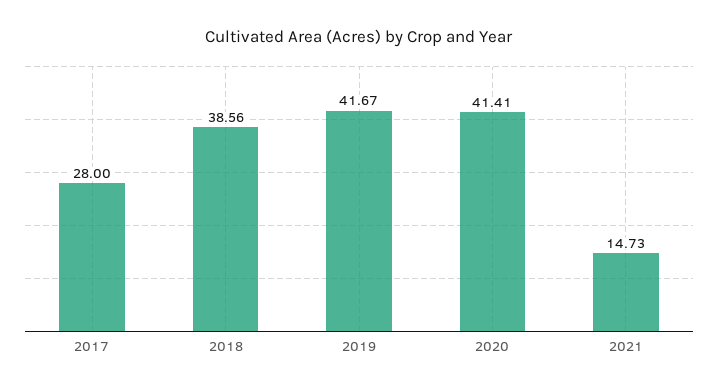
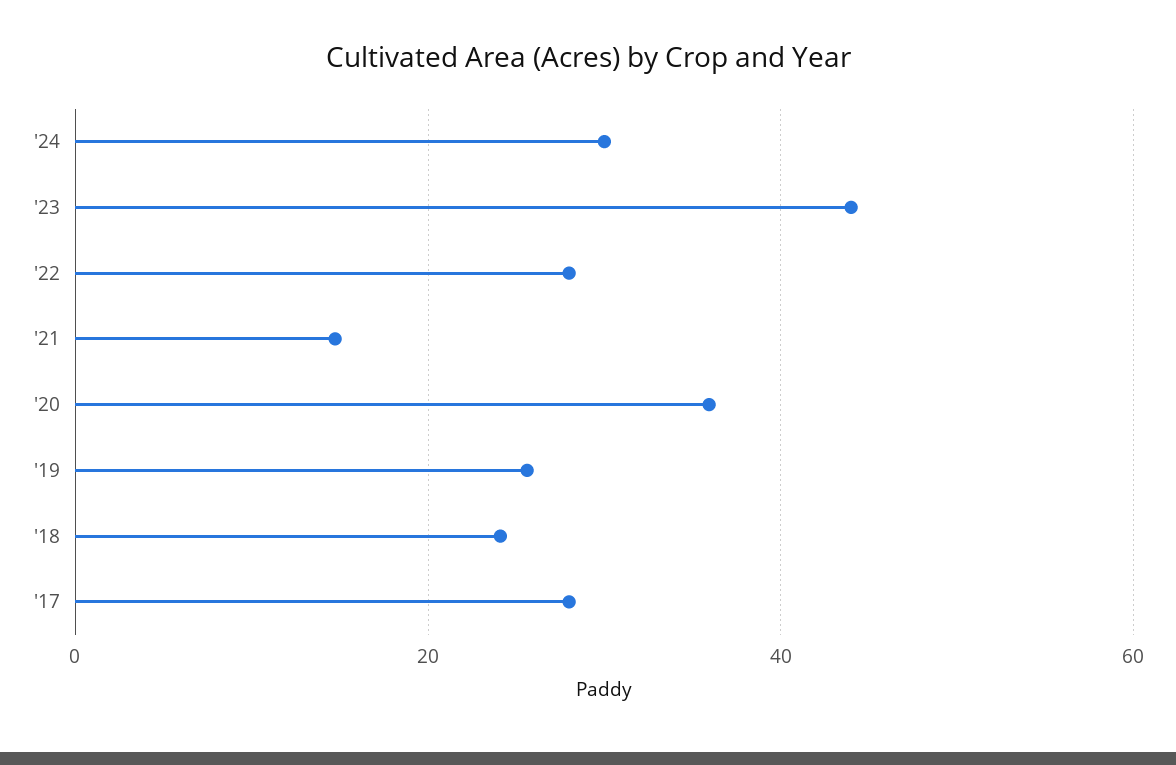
2018: 38.56 -> 24
2019: 41.67 -> 26
2020: 41.41 -> 36
'24: none -> 30
'23: none -> 44
'22: none -> 28

